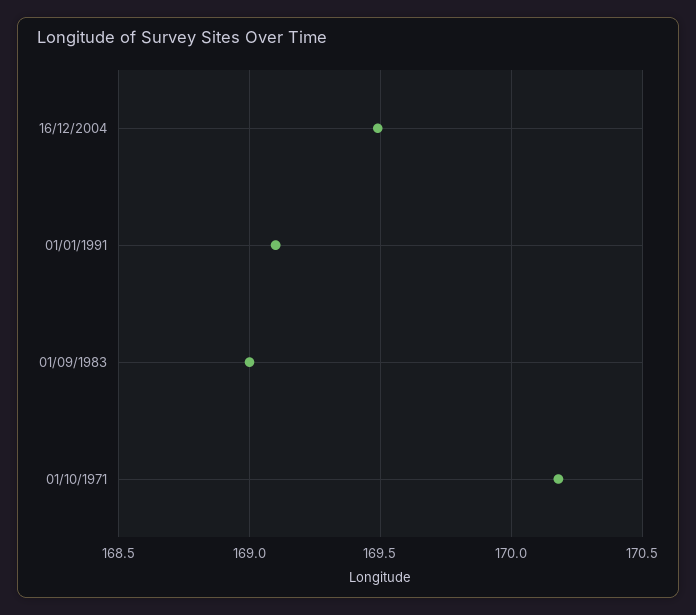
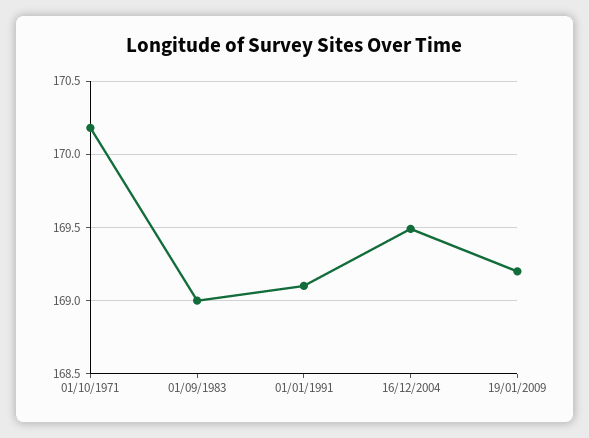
19/01/2009: none -> 169.2

